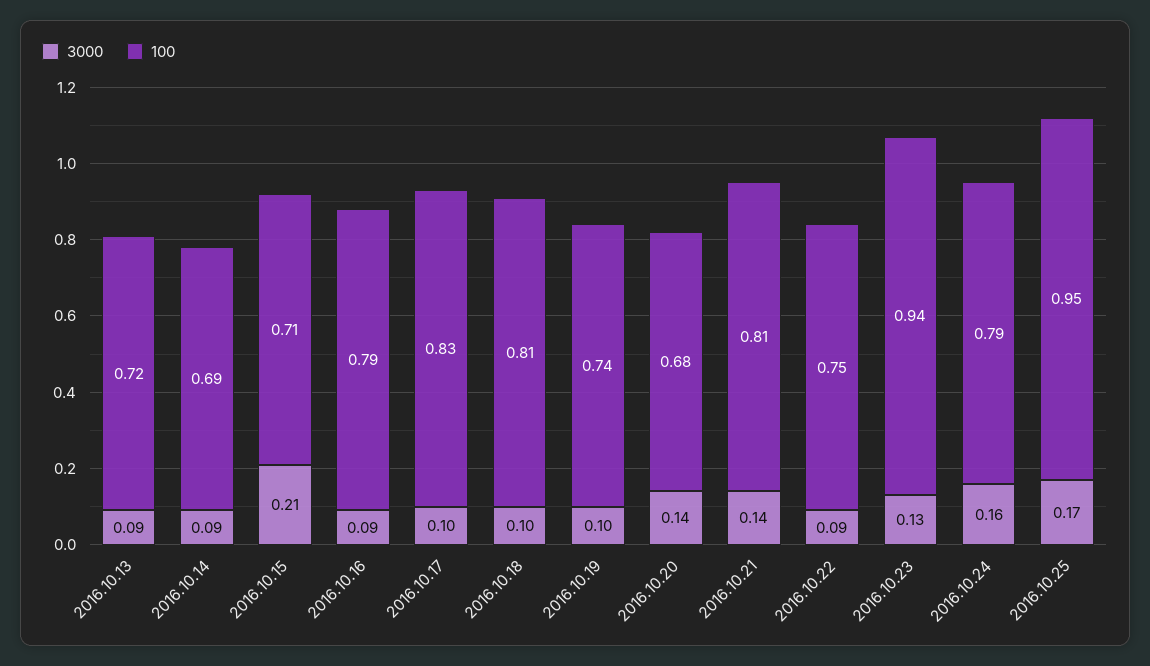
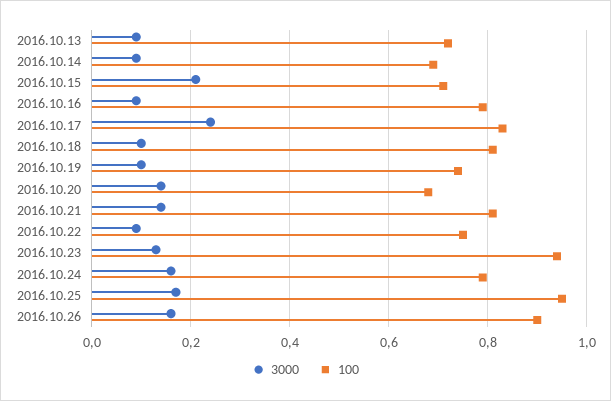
3000, 2016.10.17: 0.1 -> 0.25
3000, 2016.10.26: none -> 0.15
100, 2016.10.26: none -> 0.9

